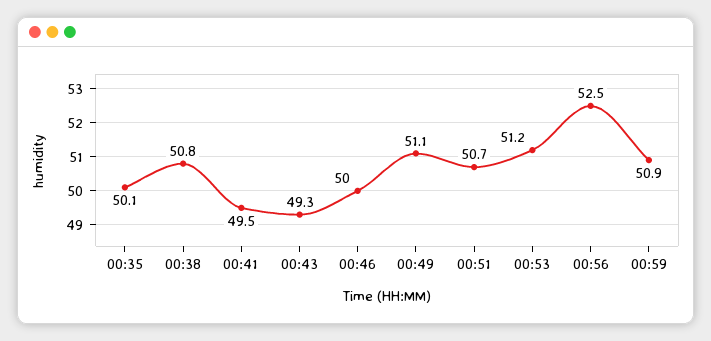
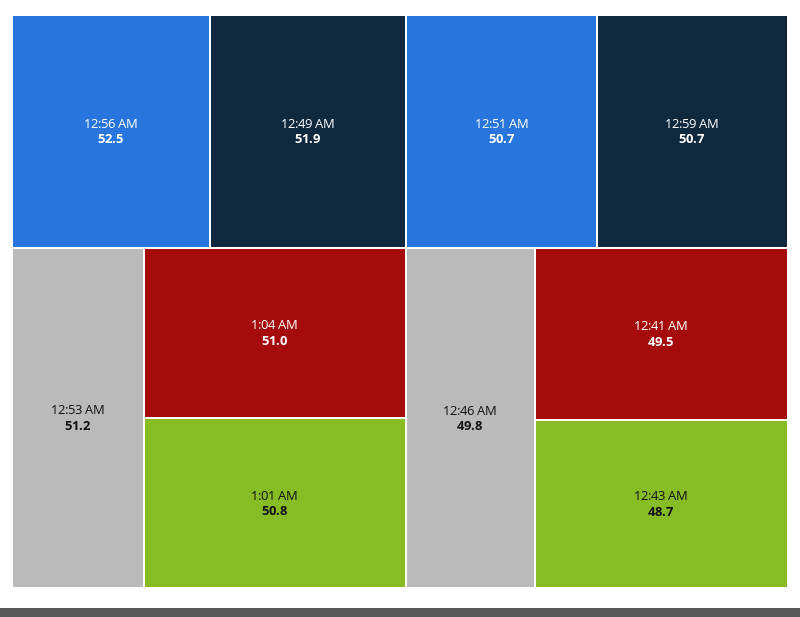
00:35: 50.1 -> none
00:38: 50.8 -> none
00:43: 49.3 -> 48.7
00:46: 50 -> 49.8
00:49: 51.1 -> 51.9
00:59: 50.9 -> 50.7
1:04 AM: none -> 51
1:01 AM: none -> 50.8

